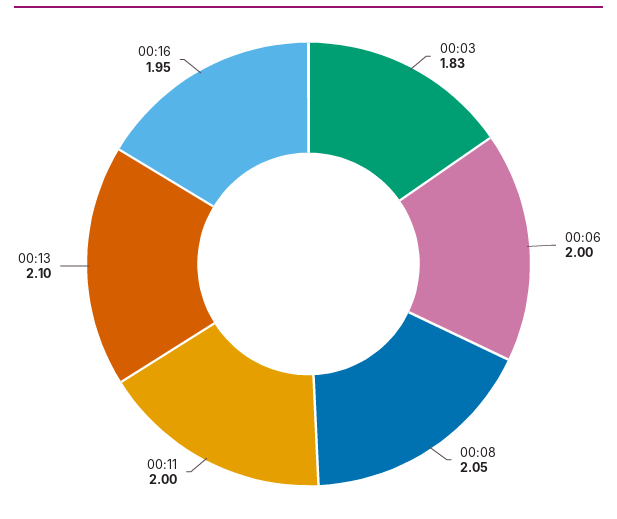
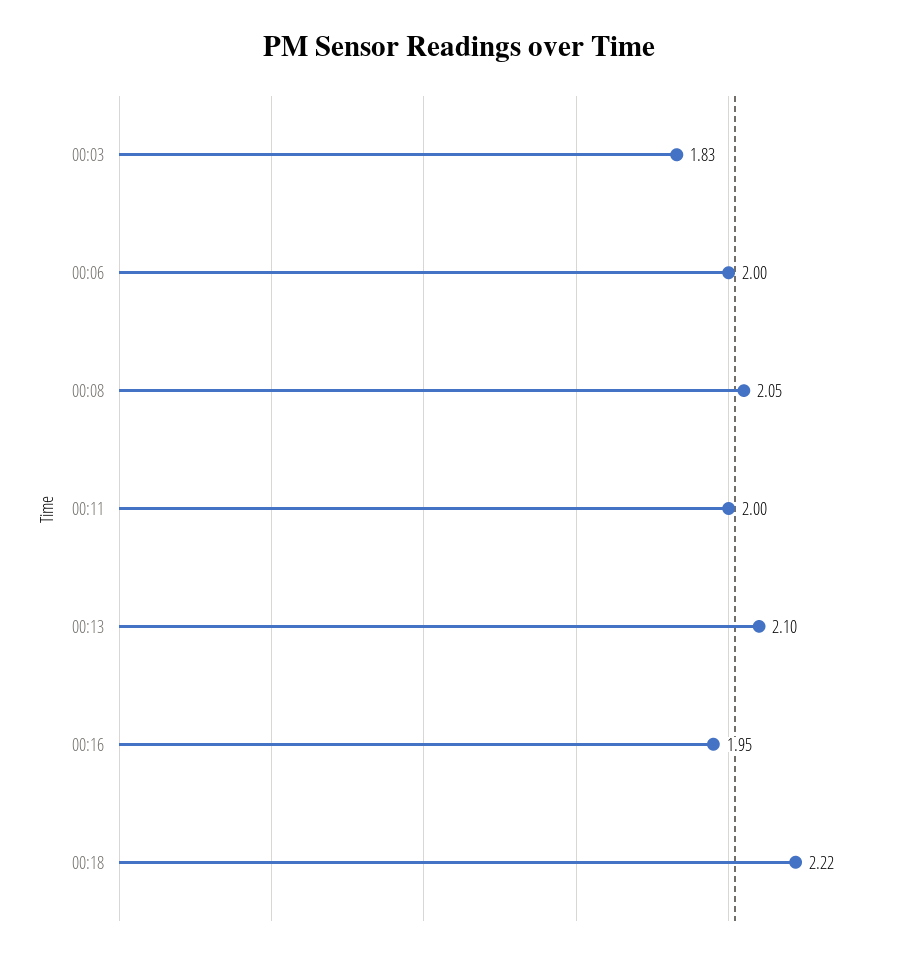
00:18: none -> 2.22

